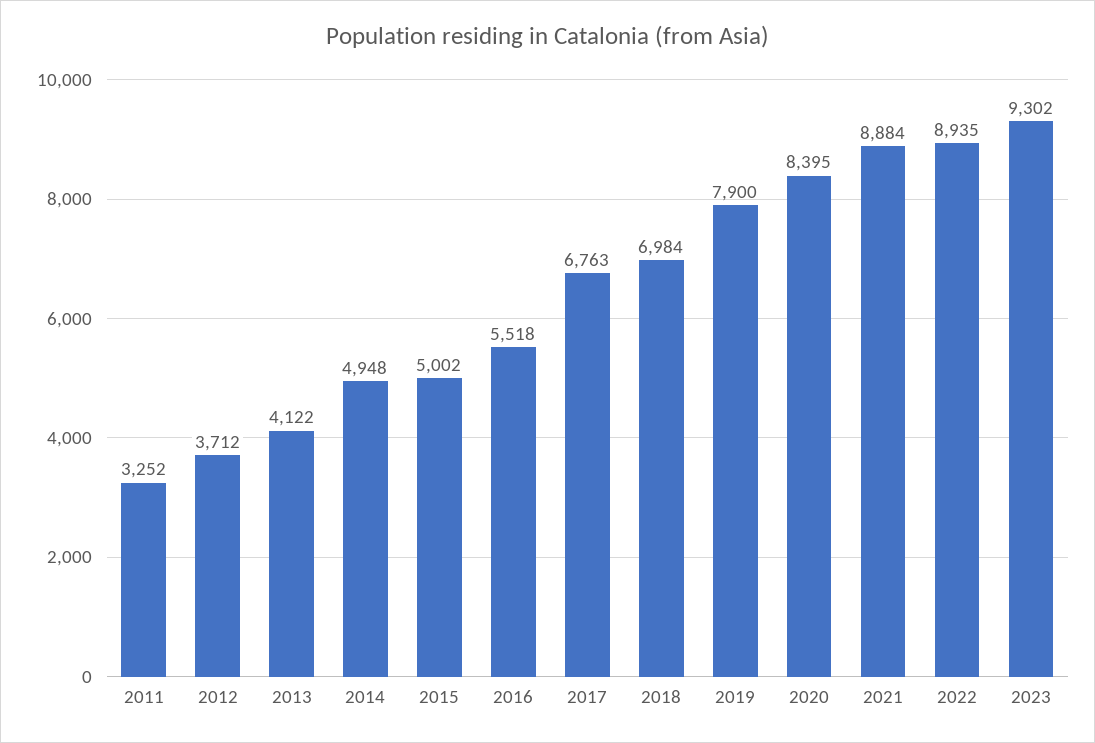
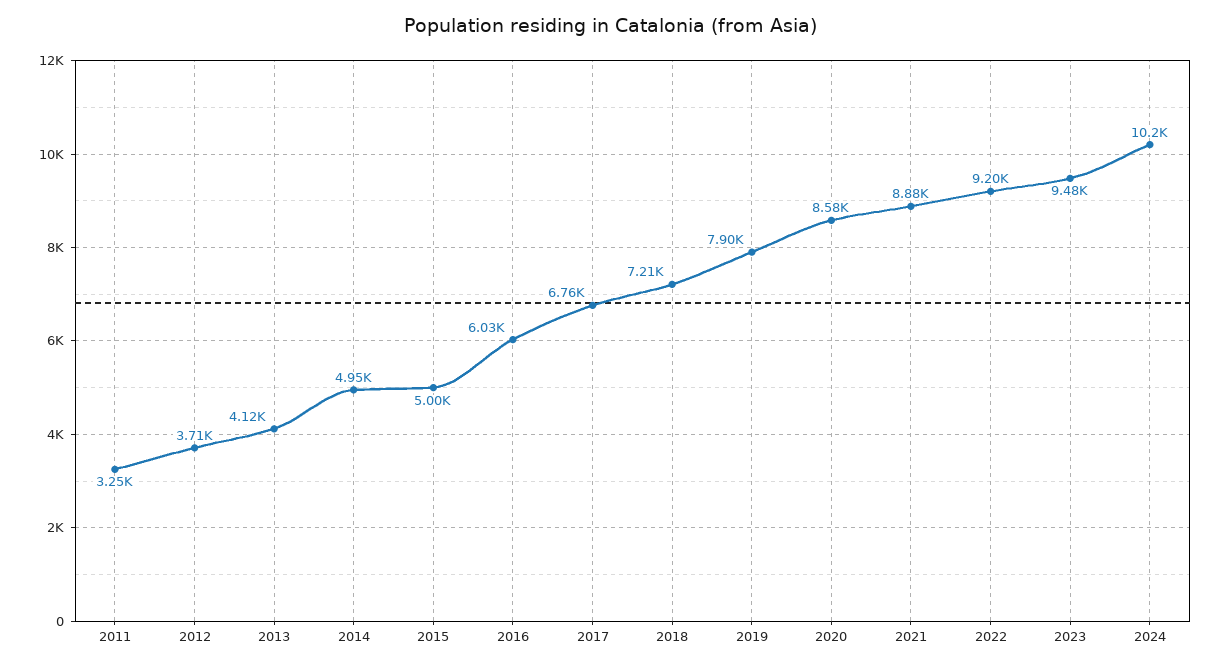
2016: 5518 -> 6030
2018: 6984 -> 7210
2020: 8395 -> 8580
2022: 8935 -> 9200
2023: 9302 -> 9480
2024: none -> 10200

